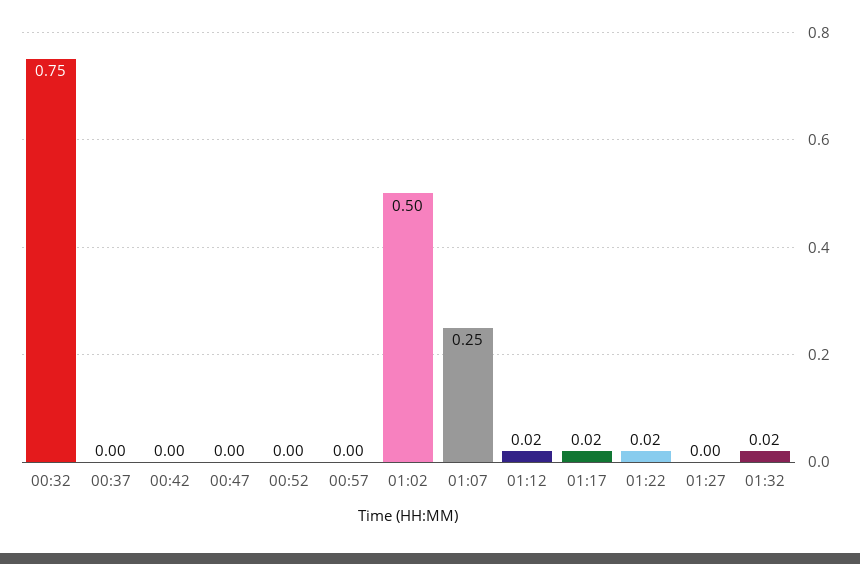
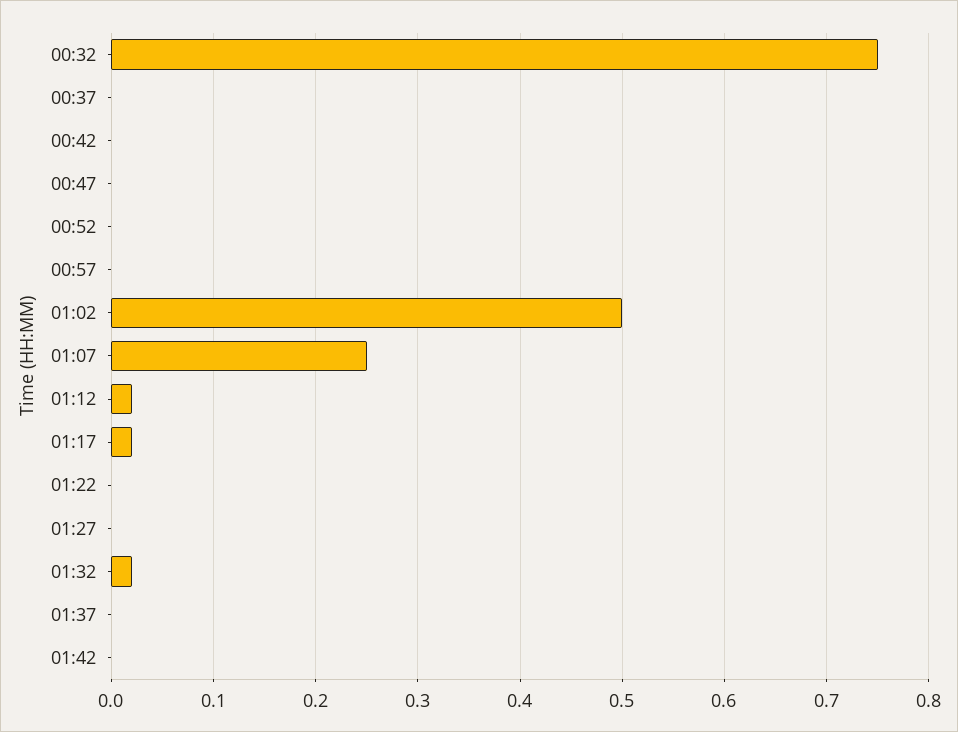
01:22: 0.02 -> 0
01:37: none -> 0
01:42: none -> 0

